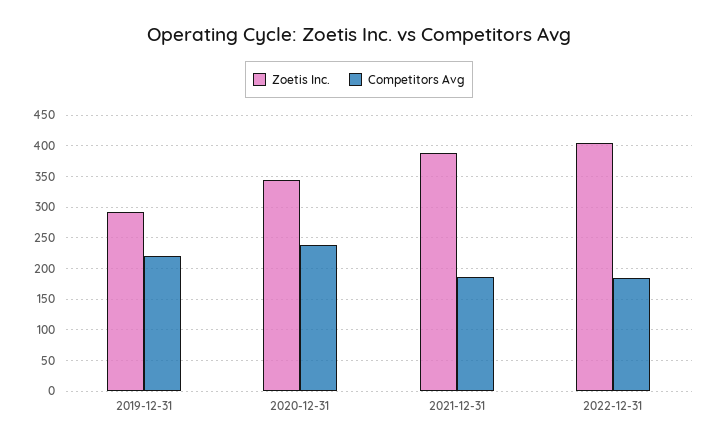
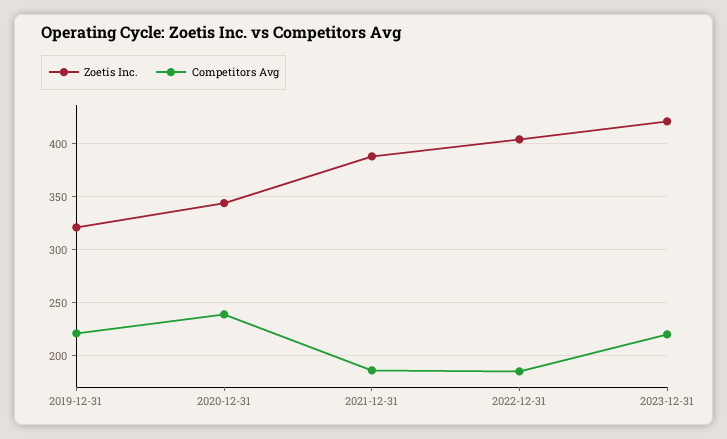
Zoetis Inc., 2019-12-31: 290 -> 320
Zoetis Inc., 2023-12-31: none -> 420
Competitors Avg, 2023-12-31: none -> 220

